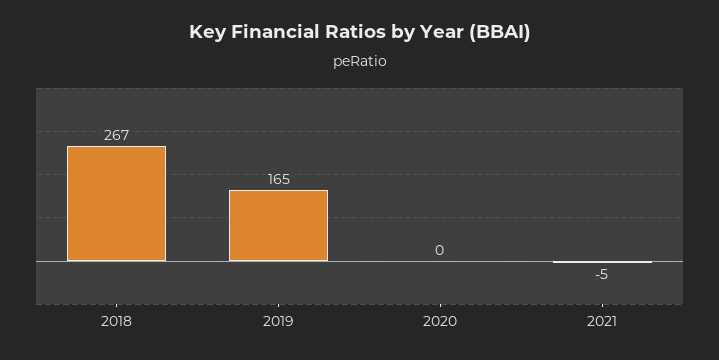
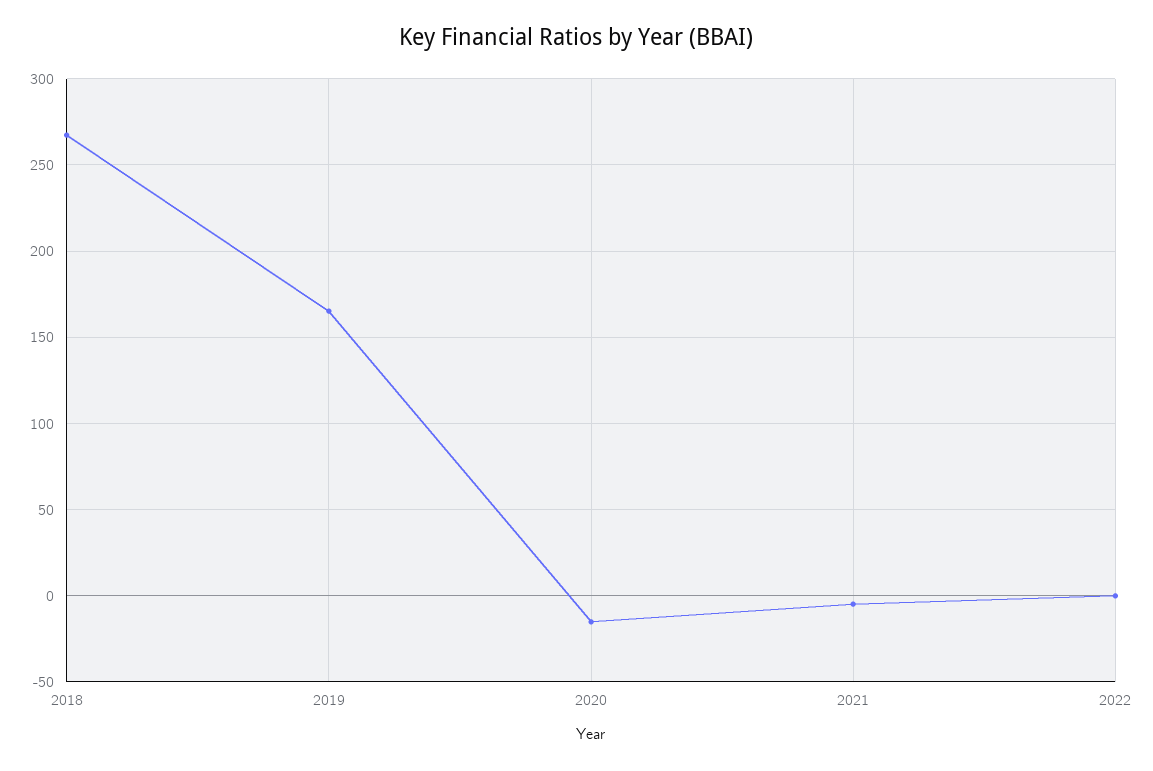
2020: 0 -> -15
2022: none -> 0

